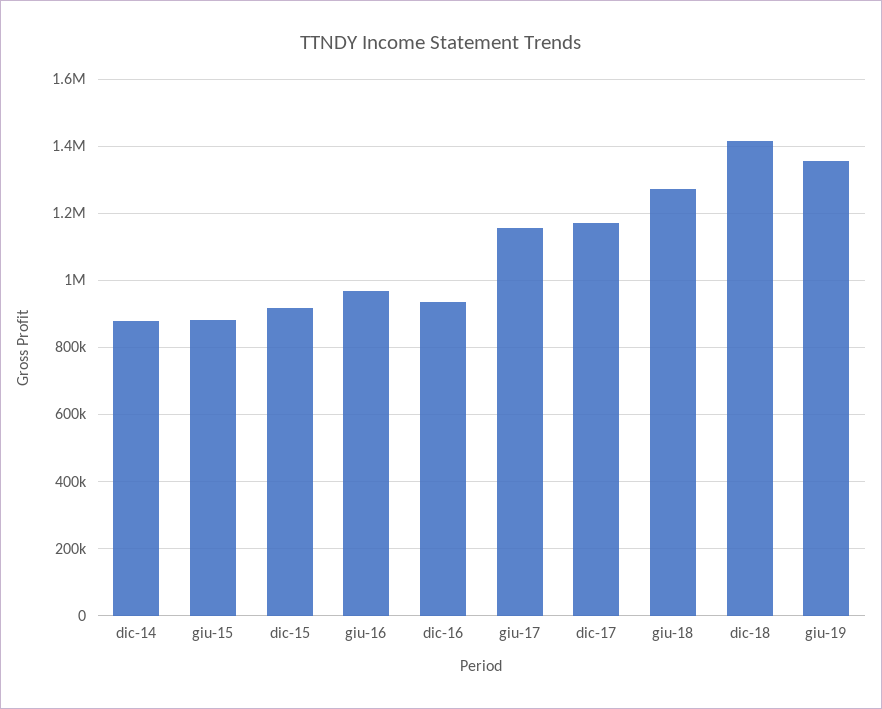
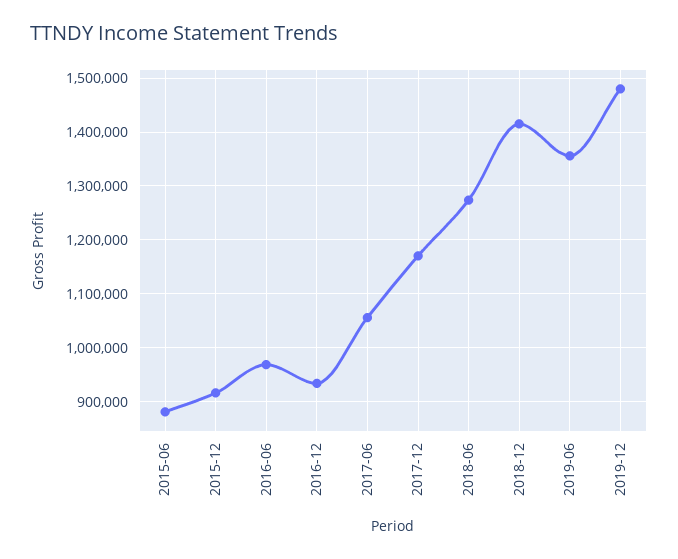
dic-14: 880000 -> none
giu-17: 1160000 -> 1060000
2019-12: none -> 1480000

